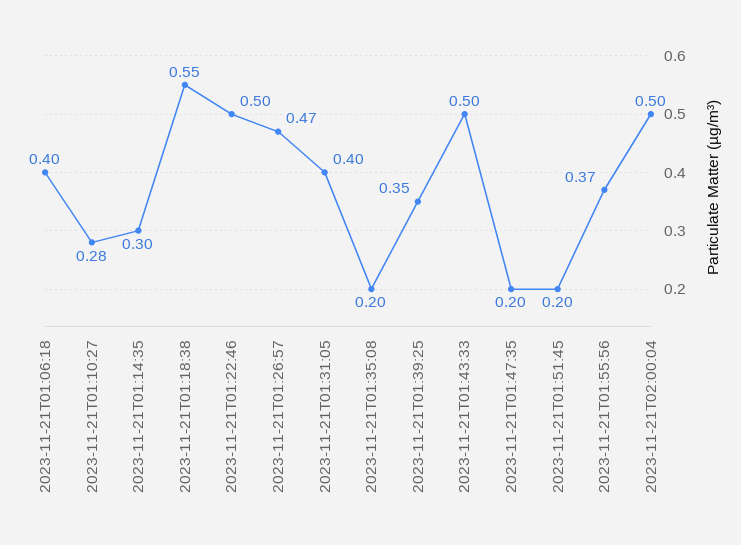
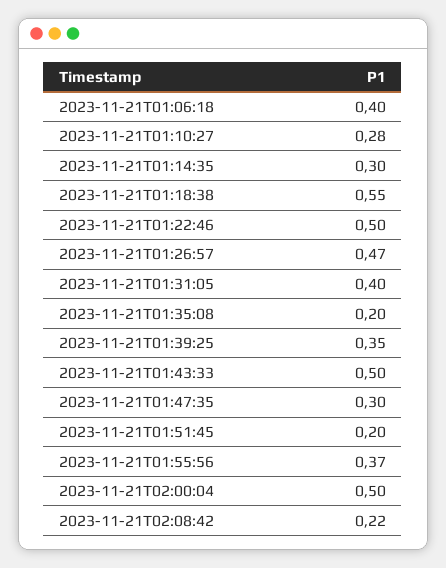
2023-11-21T01:47:35: 0.2 -> 0.3
2023-11-21T02:08:42: none -> 0.22

